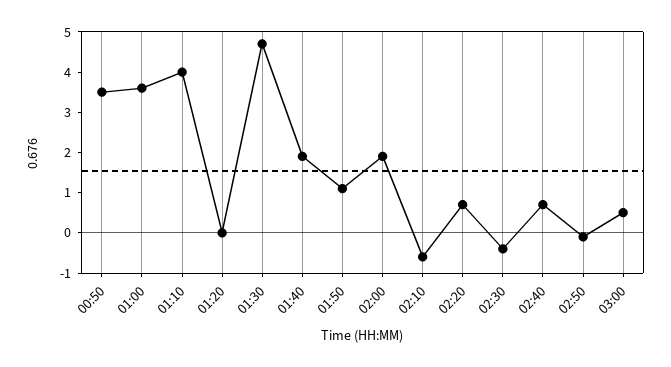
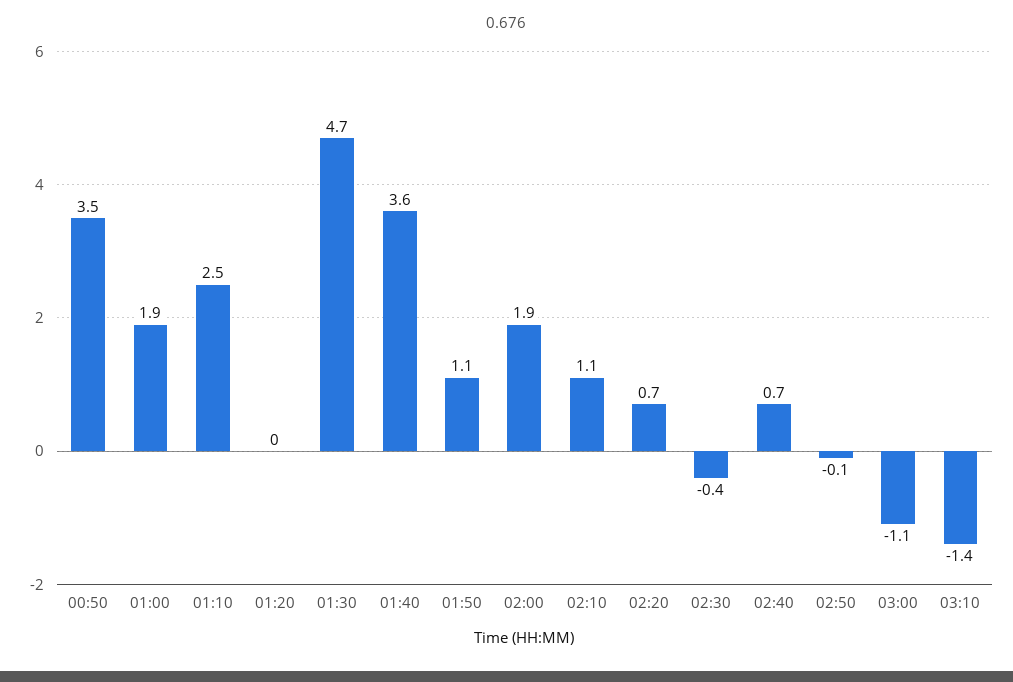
01:00: 3.5 -> 1.9
01:10: 4 -> 2.5
01:40: 2 -> 3.6
02:10: -0.5 -> 1.1
03:00: 0.5 -> -1.1
03:10: none -> -1.4

